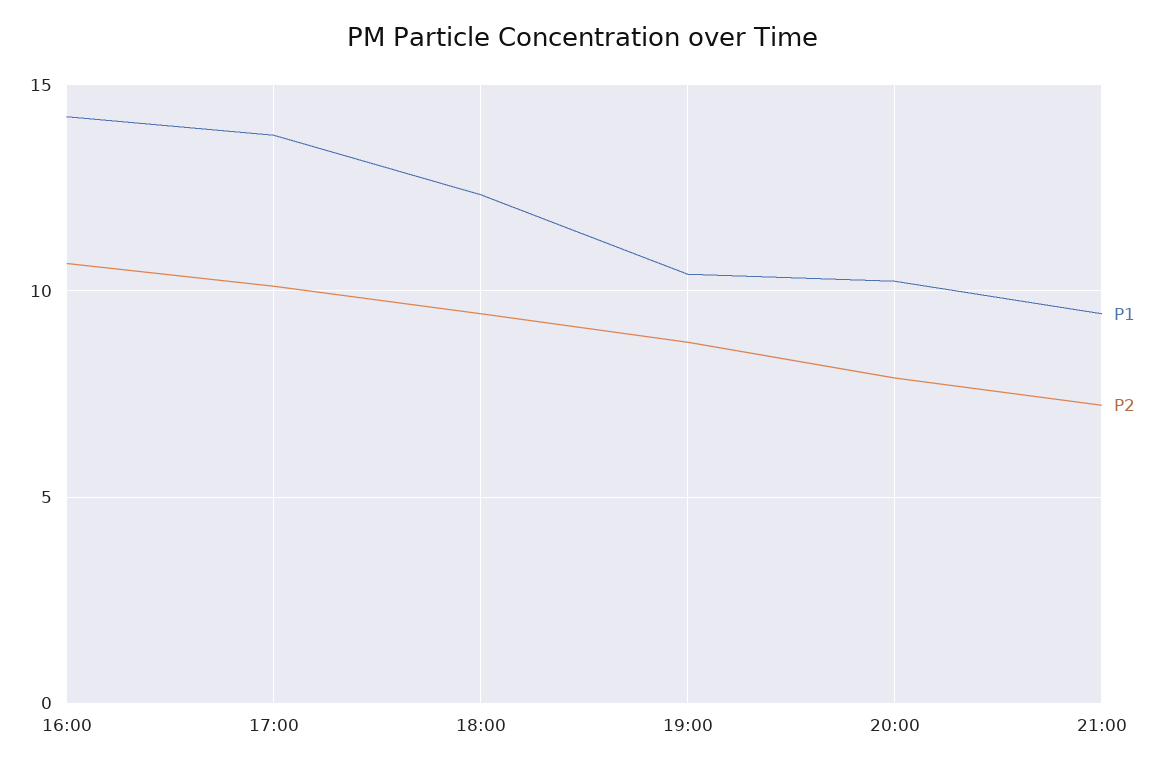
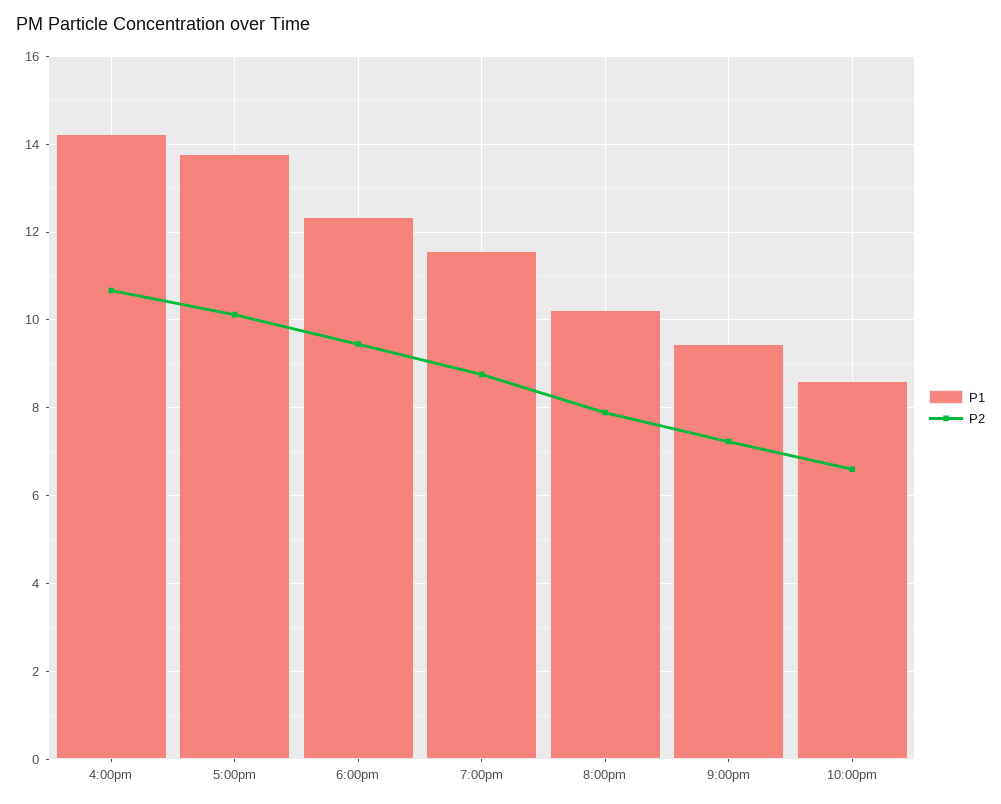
P1, 19:00: 10.5 -> 11.6
P1, 10:00pm: none -> 8.6
P2, 10:00pm: none -> 6.6

